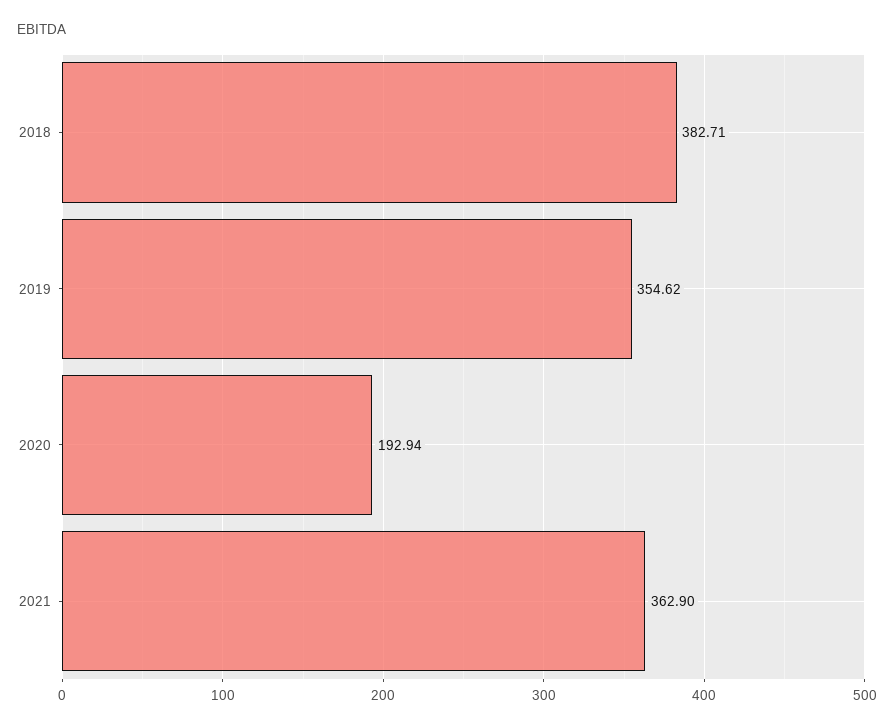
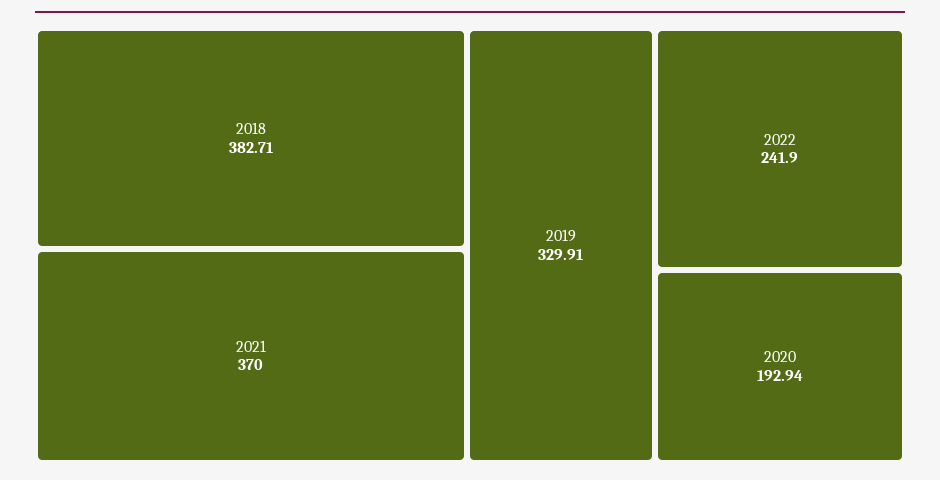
2019: 354.62 -> 329.91
2021: 362.9 -> 370
2022: none -> 241.9

